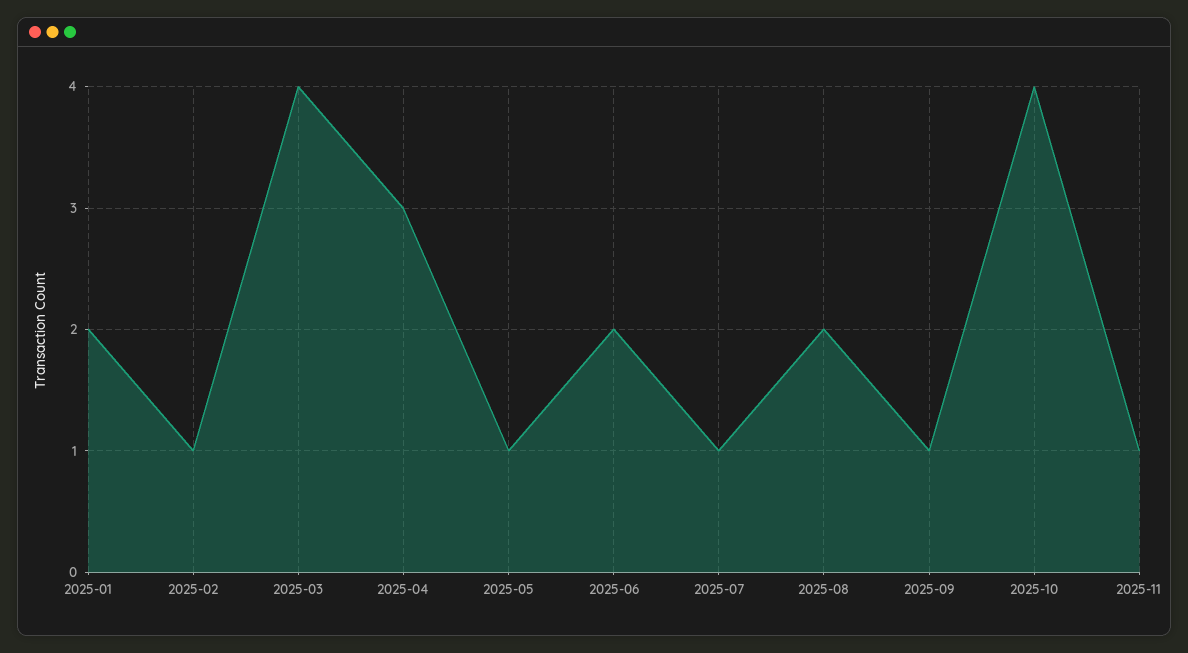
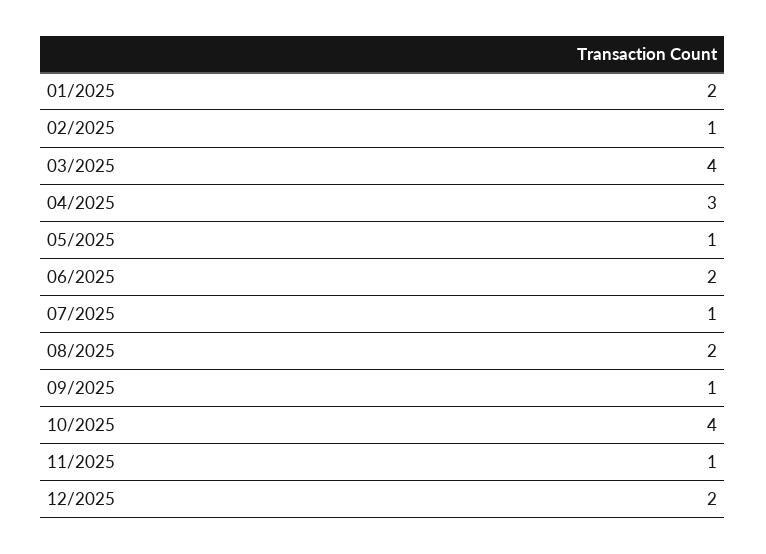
12/2025: none -> 2

